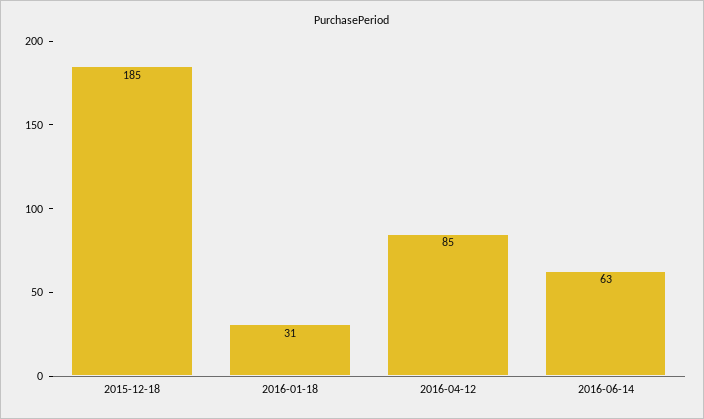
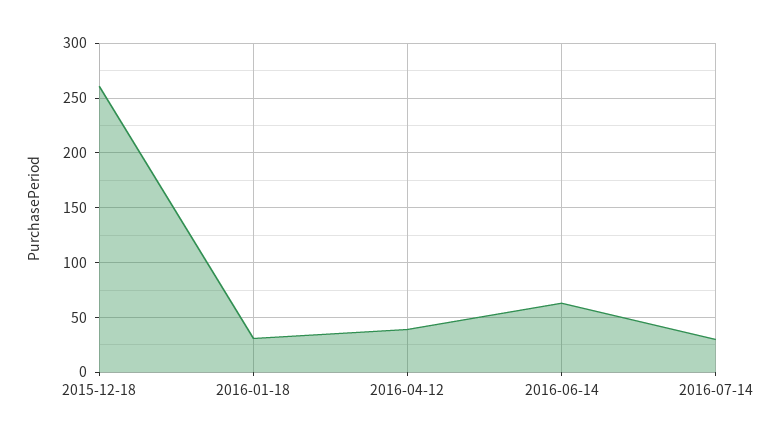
2015-12-18: 185 -> 260
2016-04-12: 85 -> 40
2016-07-14: none -> 30

